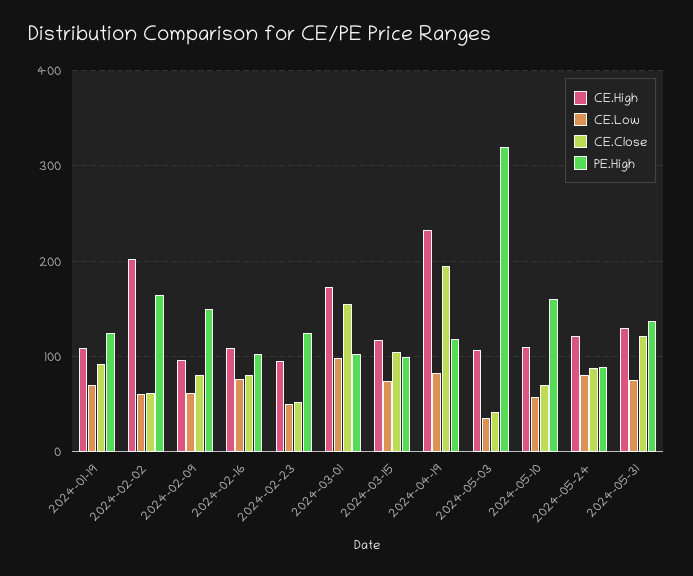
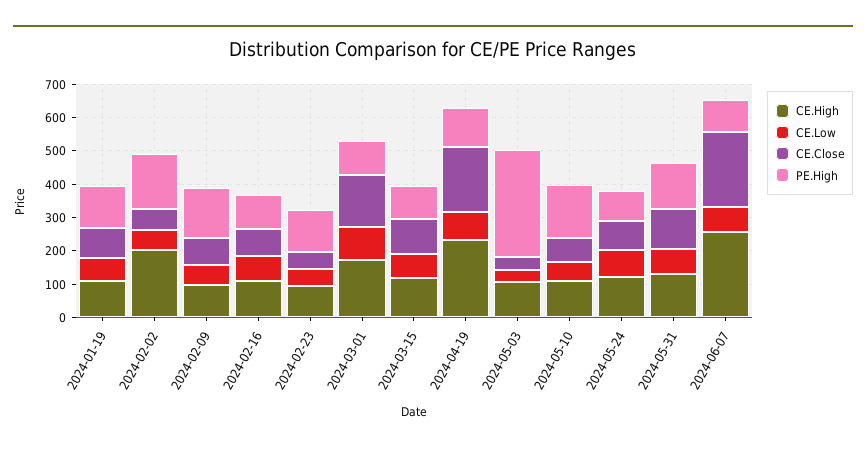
CE.High, 2024-06-07: none -> 250
CE.Low, 2024-06-07: none -> 75
CE.Close, 2024-06-07: none -> 225
PE.High, 2024-06-07: none -> 100

